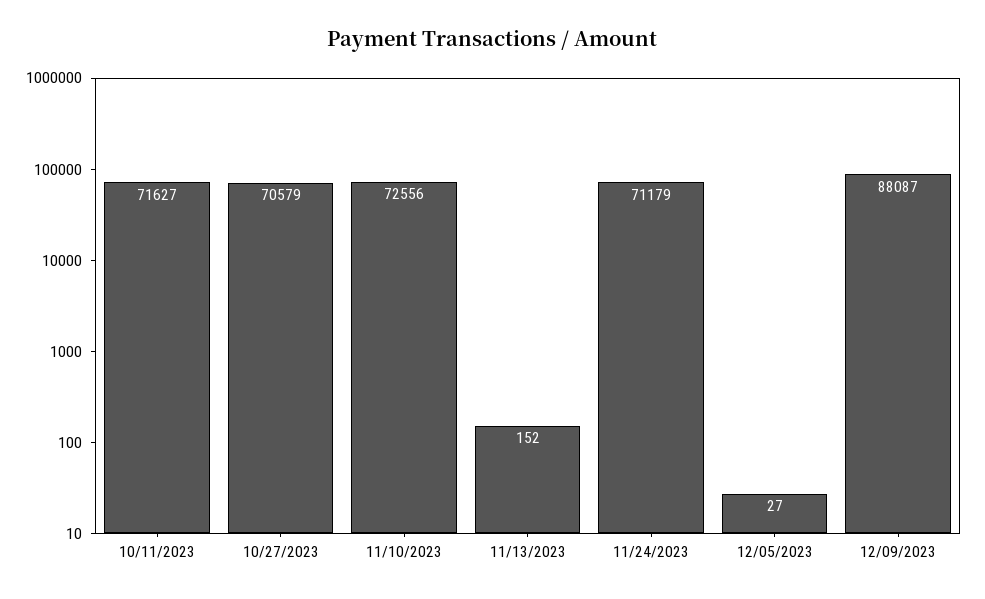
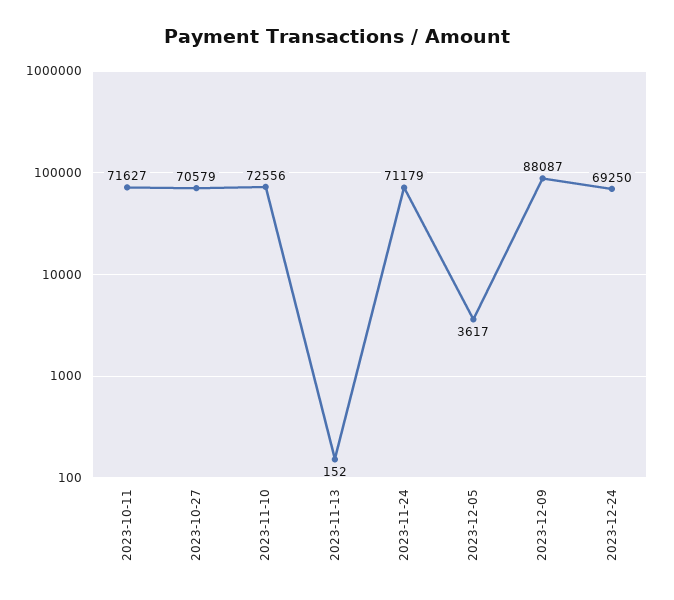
12/05/2023: 27 -> 3617
2023-12-24: none -> 69250

